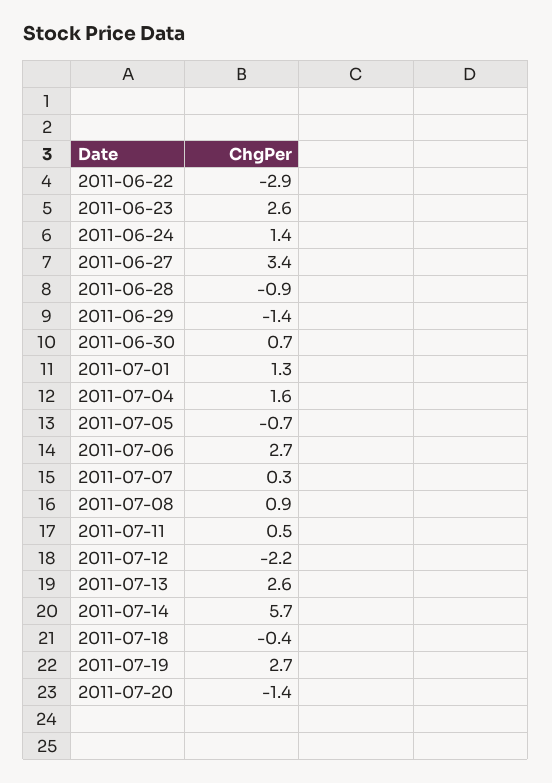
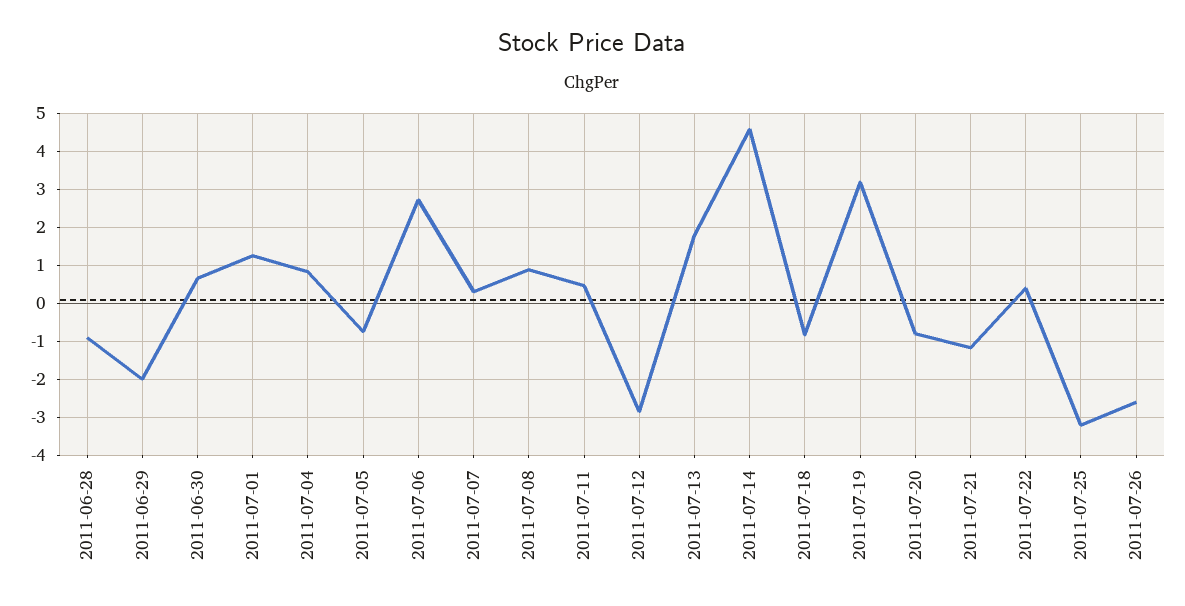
2011-06-22: -2.9 -> none
2011-06-23: 2.6 -> none
2011-06-24: 1.4 -> none
2011-06-27: 3.4 -> none
2011-06-29: -1.4 -> -2
2011-07-04: 1.6 -> 0.8
2011-07-12: -2.2 -> -2.8
2011-07-13: 2.6 -> 1.8
2011-07-14: 5.7 -> 4.6
2011-07-18: -0.4 -> -0.8
2011-07-19: 2.7 -> 3.2
2011-07-20: -1.4 -> -0.8
2011-07-21: none -> -1.2
2011-07-22: none -> 0.4
2011-07-25: none -> -3.2
2011-07-26: none -> -2.6

